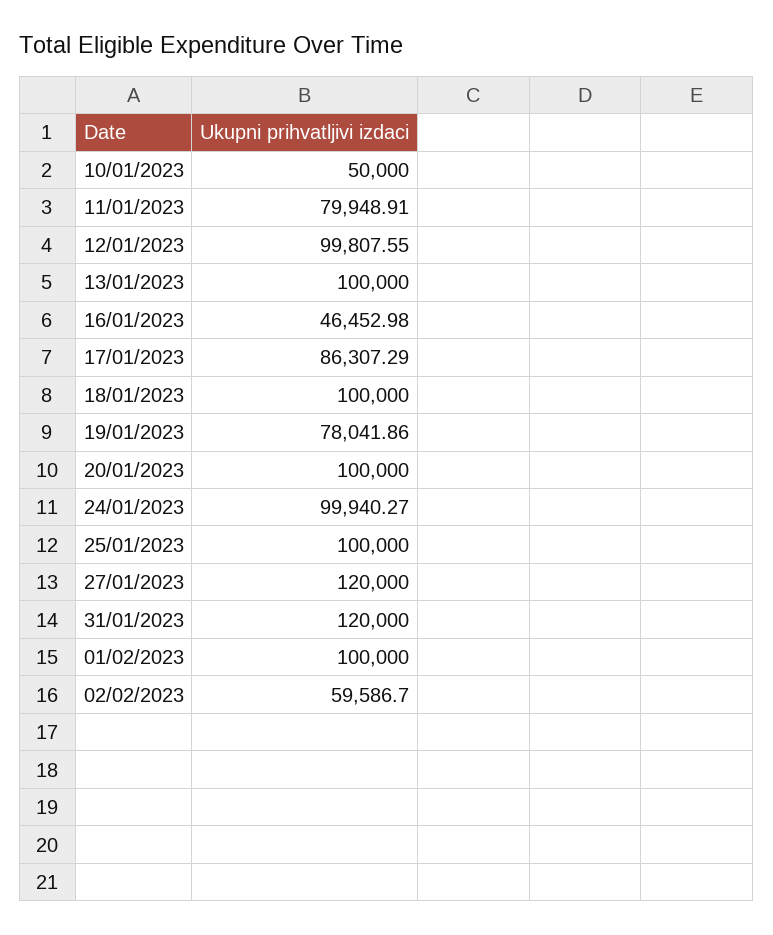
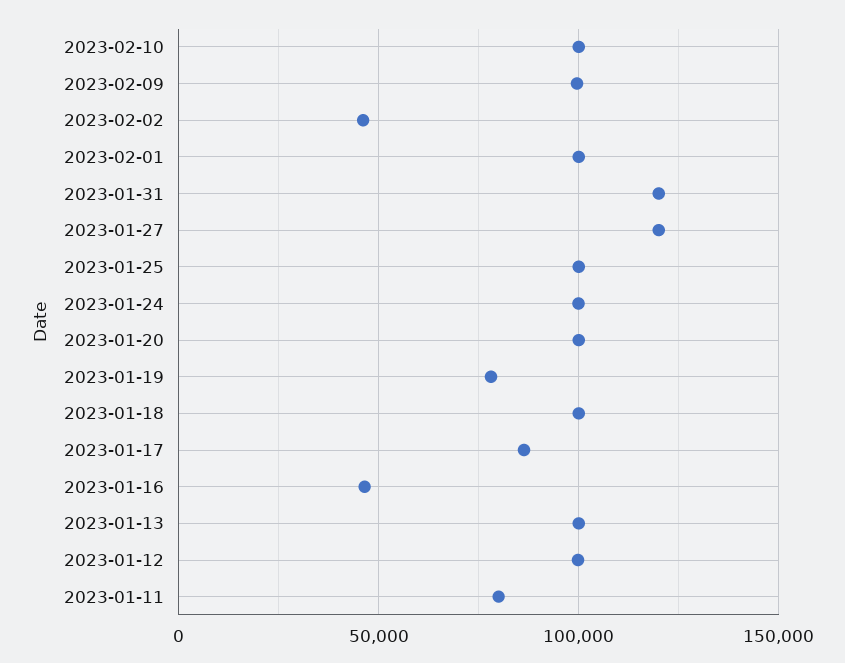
10/01/2023: 50000 -> none
02/02/2023: 59586.7 -> 45000
2023-02-10: none -> 100000
2023-02-09: none -> 100000

